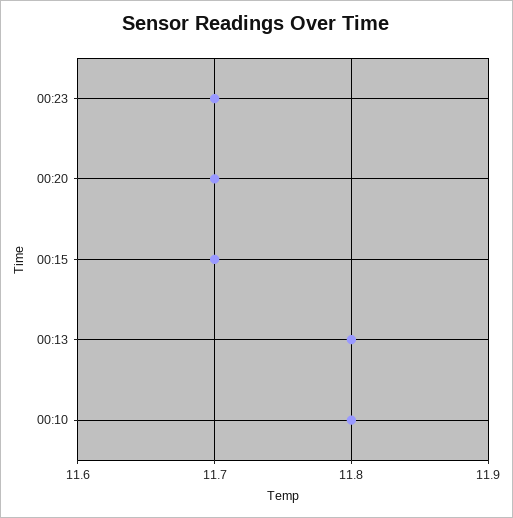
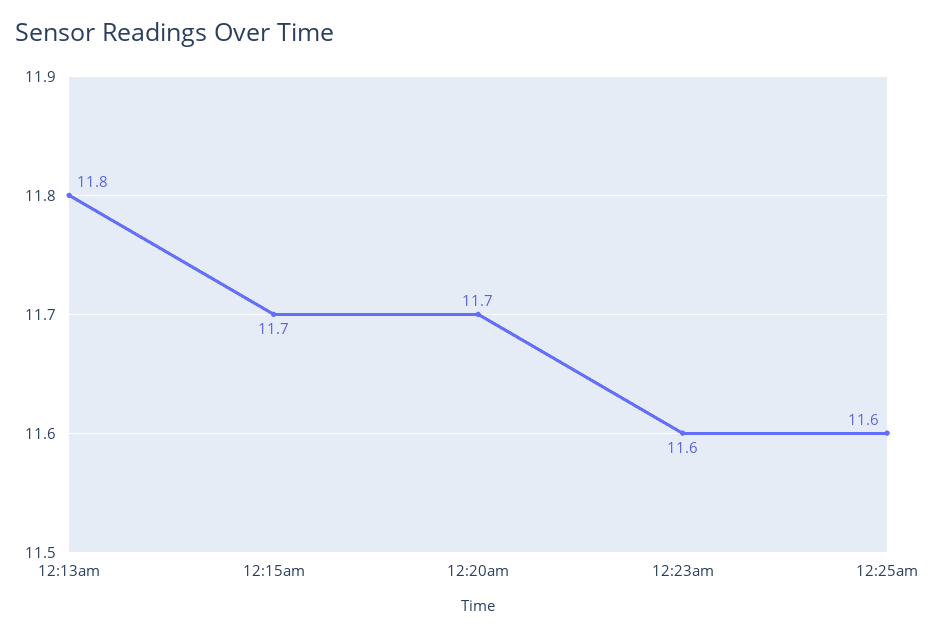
00:23: 11.7 -> 11.6
00:10: 11.8 -> none
12:25am: none -> 11.6

